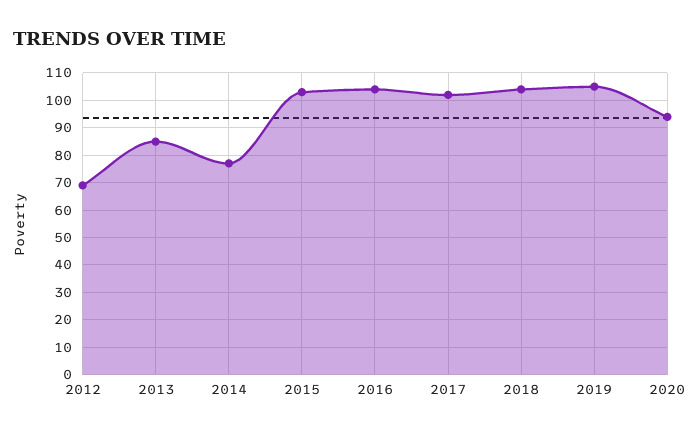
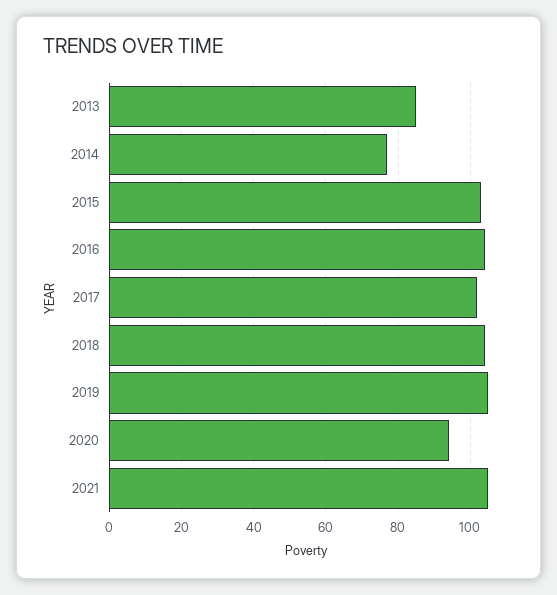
2012: 70 -> none
2021: none -> 105

